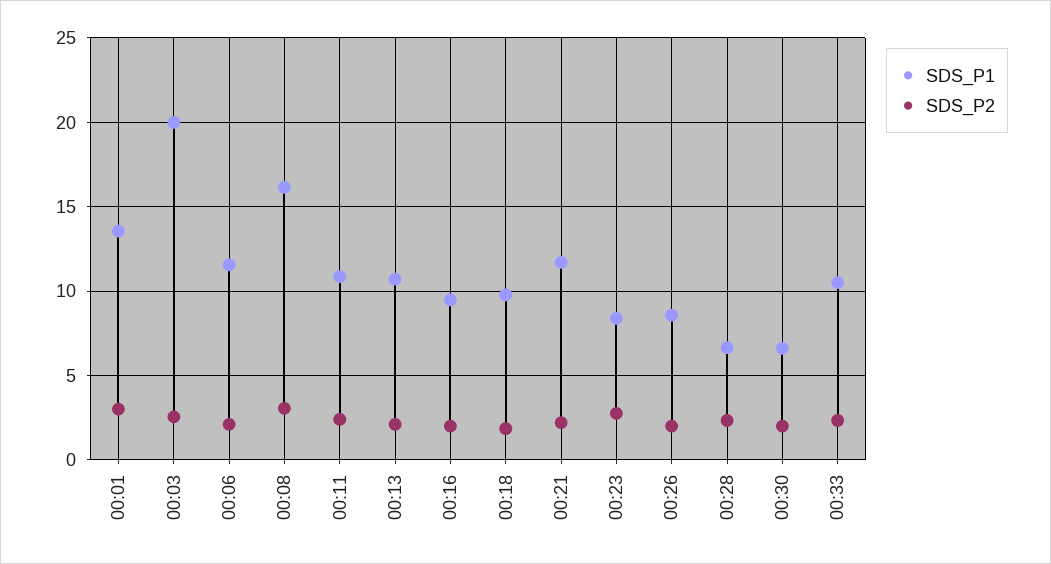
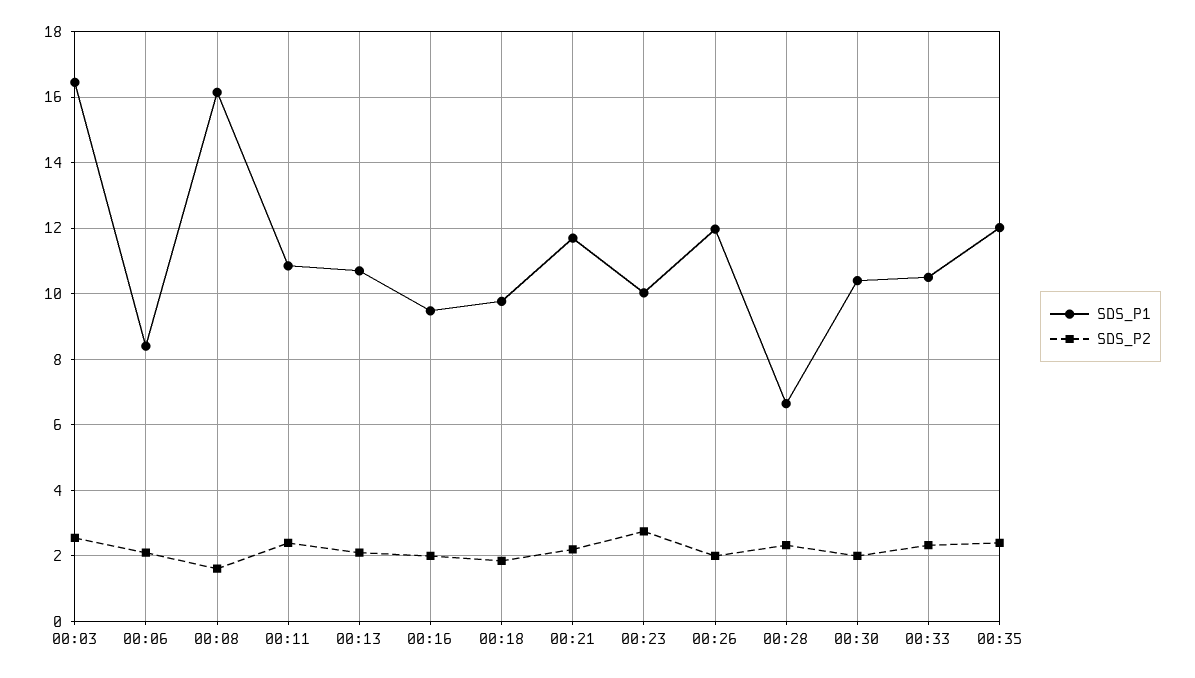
SDS_P1, 00:01: 13.5 -> none
SDS_P2, 00:01: 3 -> none
SDS_P1, 00:03: 20 -> 16.4
SDS_P1, 00:06: 11.5 -> 8.4
SDS_P2, 00:08: 3 -> 1.6
SDS_P1, 00:23: 8.5 -> 10
SDS_P1, 00:26: 8.5 -> 12
SDS_P1, 00:30: 6.5 -> 10.4
SDS_P1, 00:35: none -> 12
SDS_P2, 00:35: none -> 2.4

